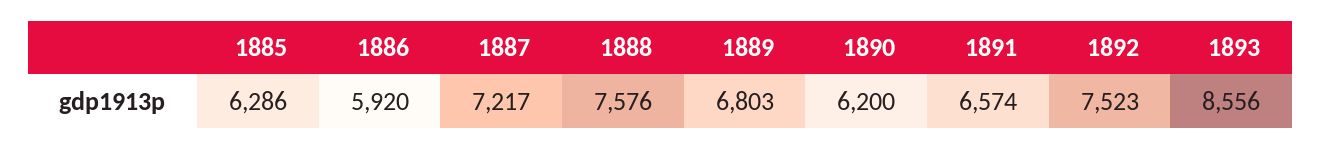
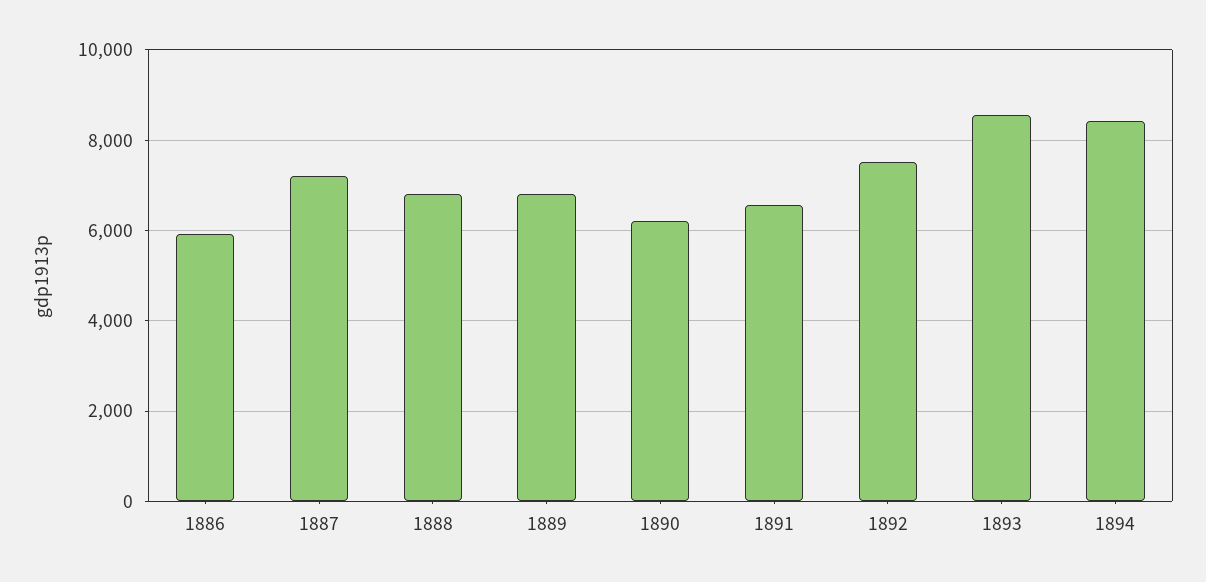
1885: 6286 -> none
1888: 7576 -> 6800
1894: none -> 8400

